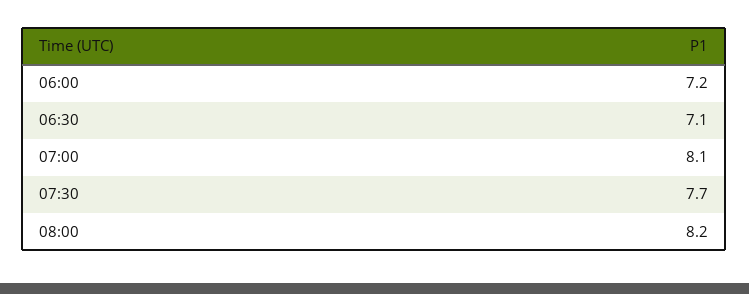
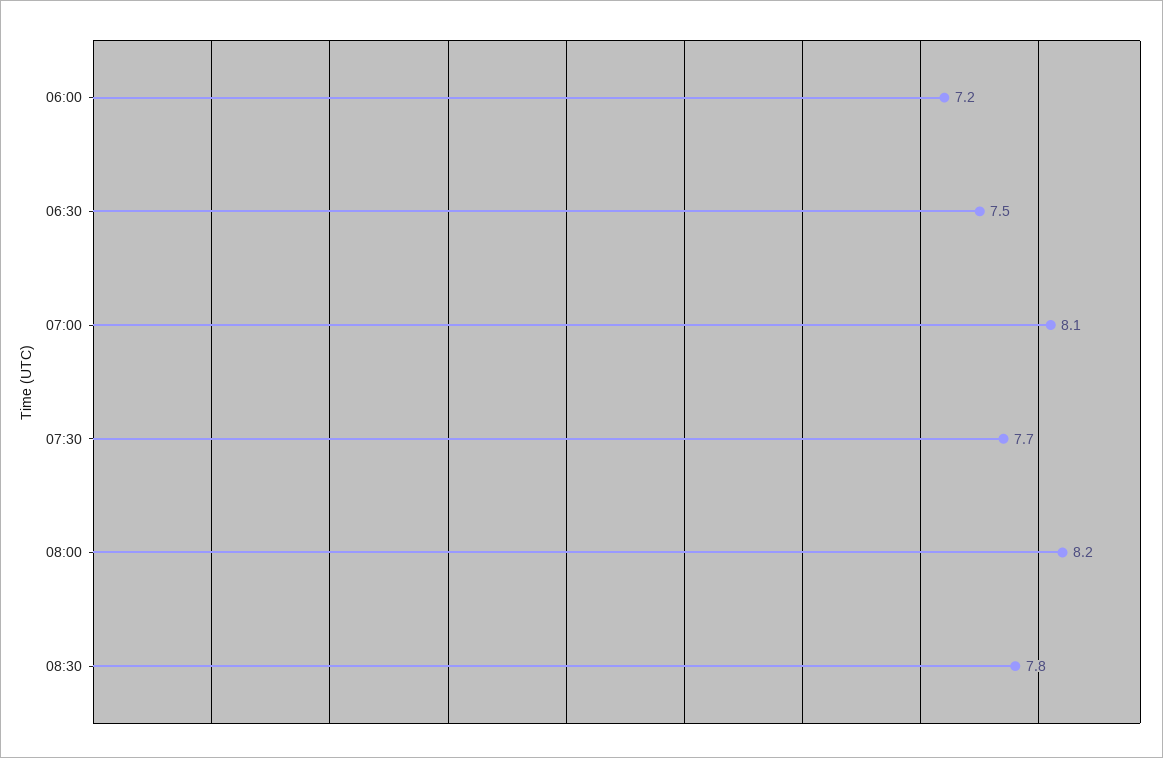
06:30: 7.1 -> 7.5
08:30: none -> 7.8

